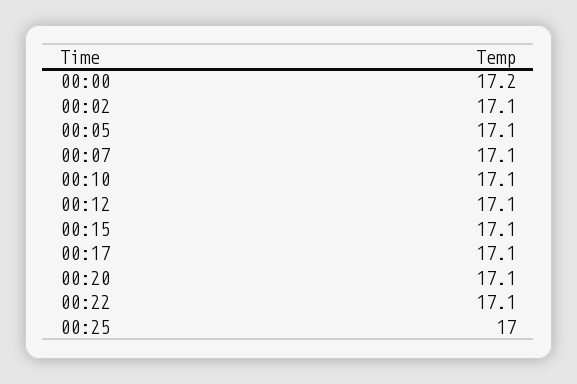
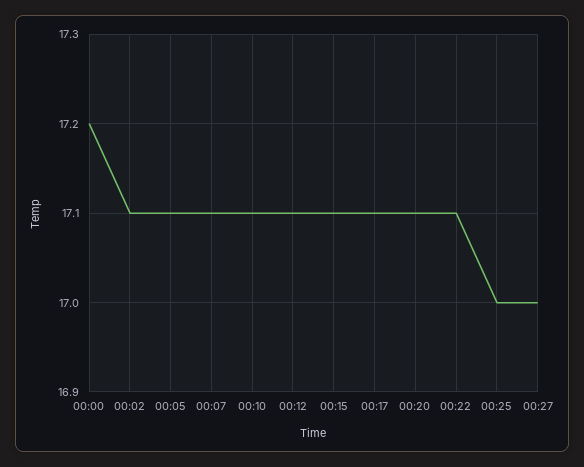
00:27: none -> 17

